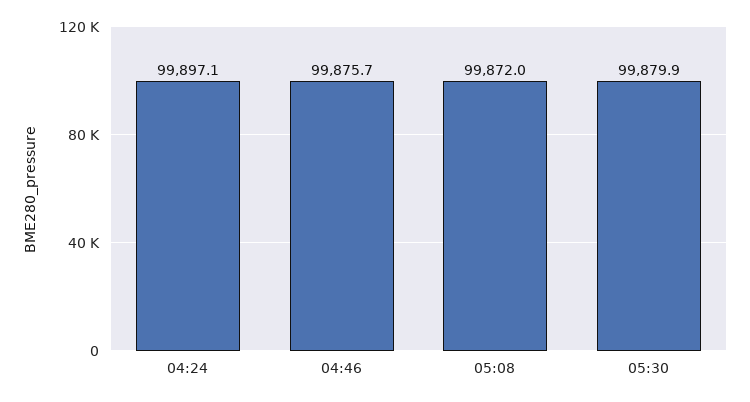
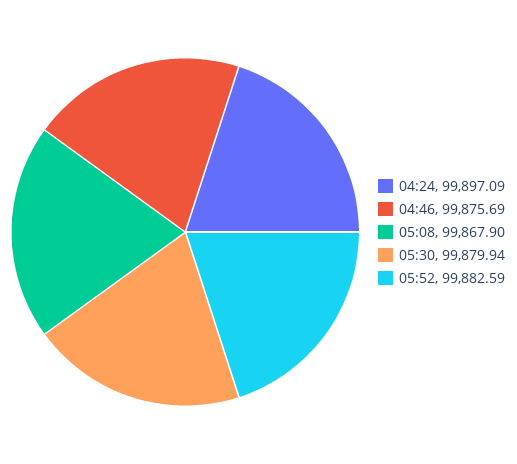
05:08: 99872 -> 99867.9
05:52: none -> 99882.59

